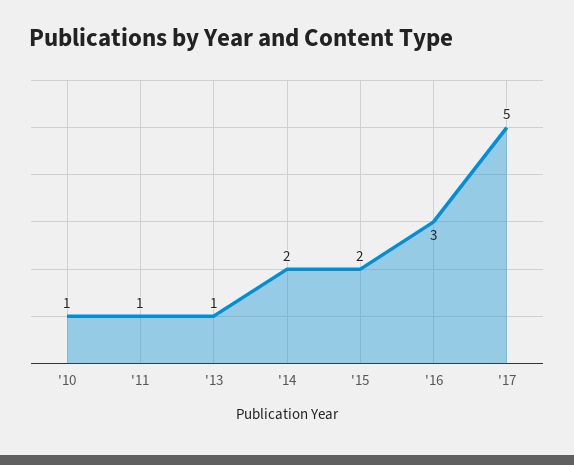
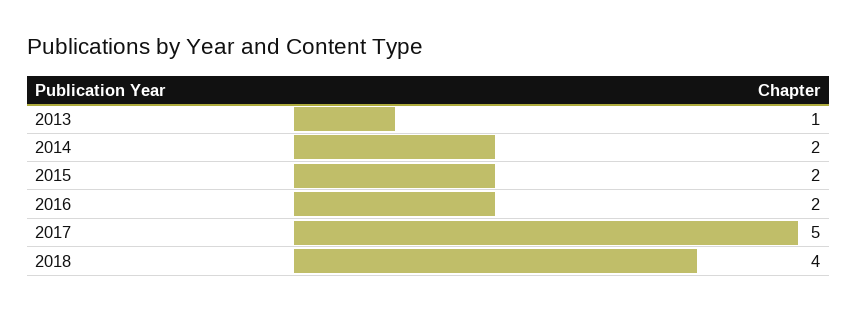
'10: 1 -> none
'11: 1 -> none
'16: 3 -> 2
2018: none -> 4

